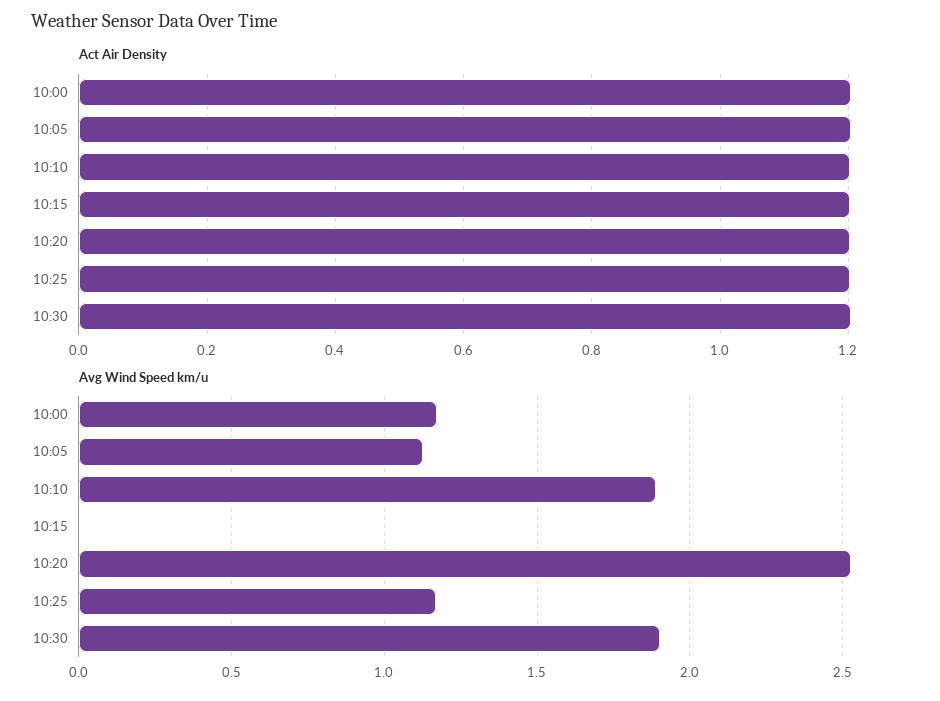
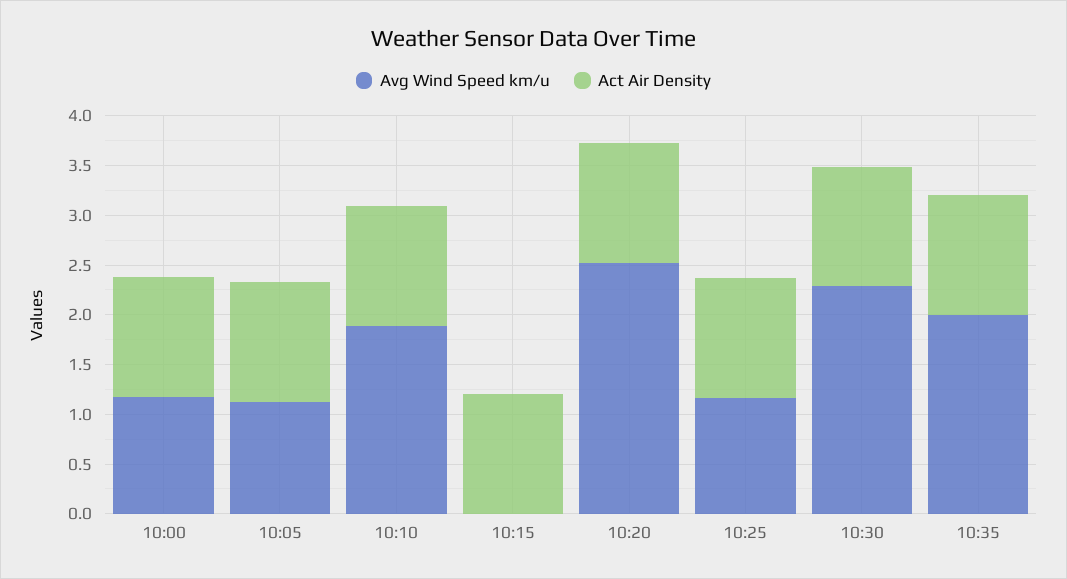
Avg Wind Speed km/u, 10:30: 1.9 -> 2.3
Avg Wind Speed km/u, 10:35: none -> 2
Act Air Density, 10:35: none -> 1.2

